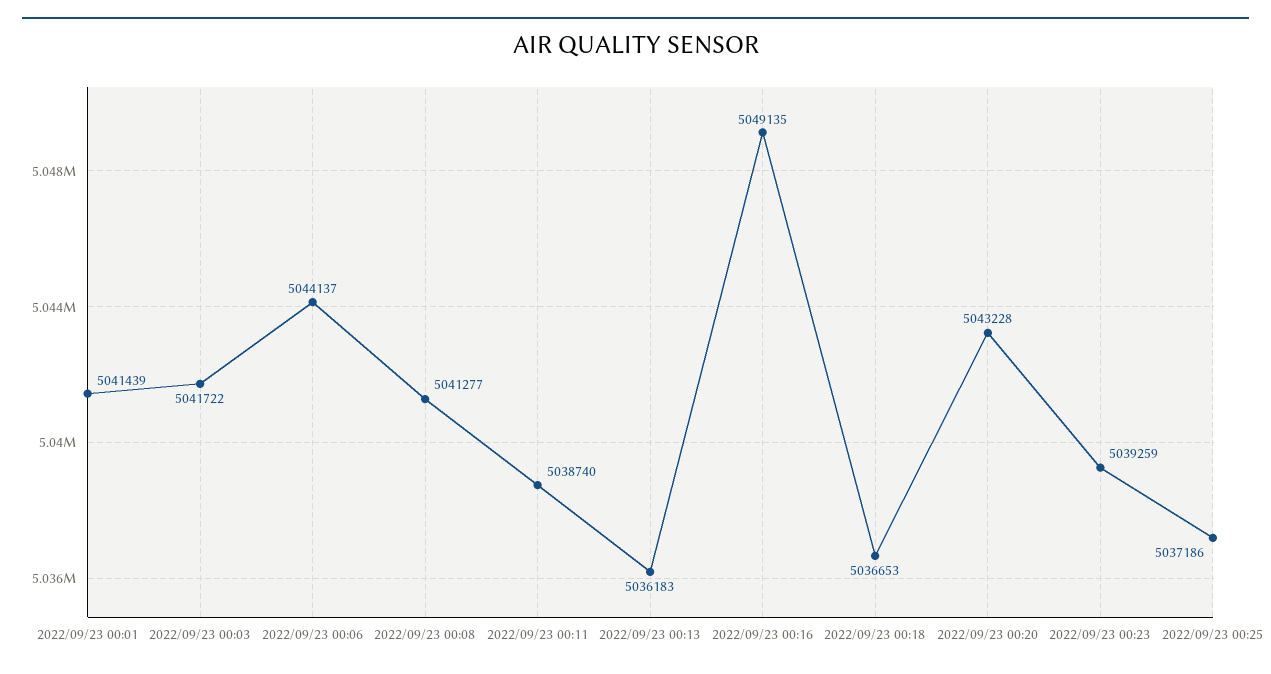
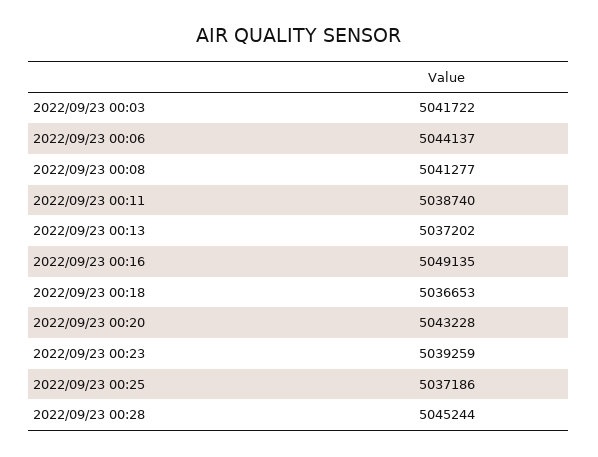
2022/09/23 00:01: 5041439 -> none
2022/09/23 00:13: 5036183 -> 5037202
2022/09/23 00:28: none -> 5045244

